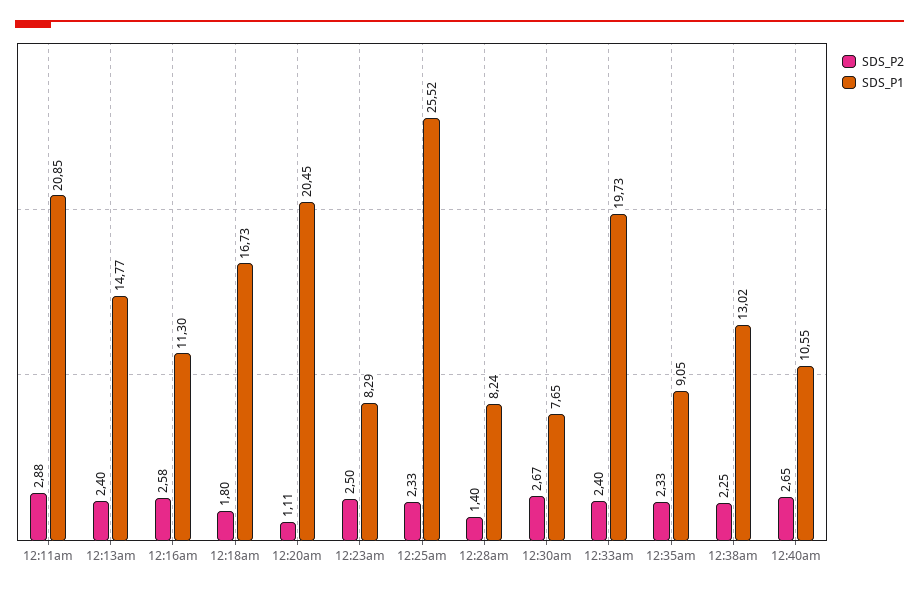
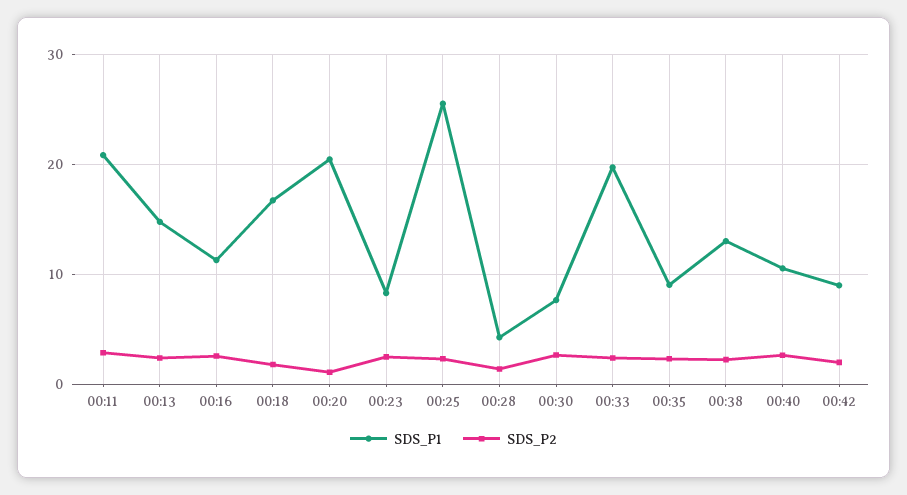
SDS_P1, 12:28am: 8.24 -> 4
SDS_P1, 00:42: none -> 9
SDS_P2, 00:42: none -> 2

